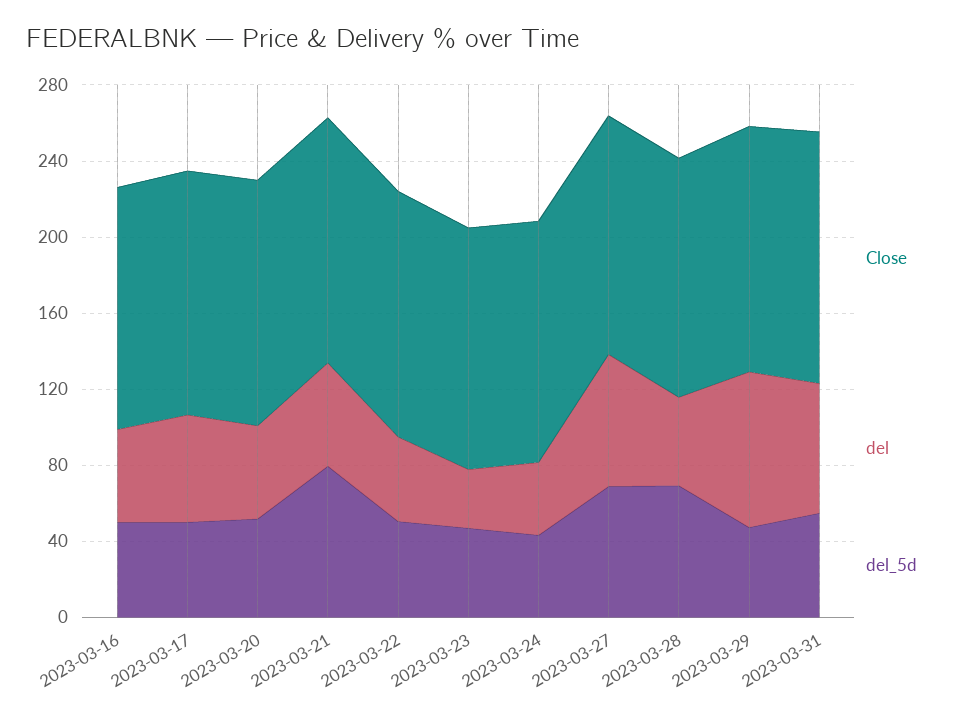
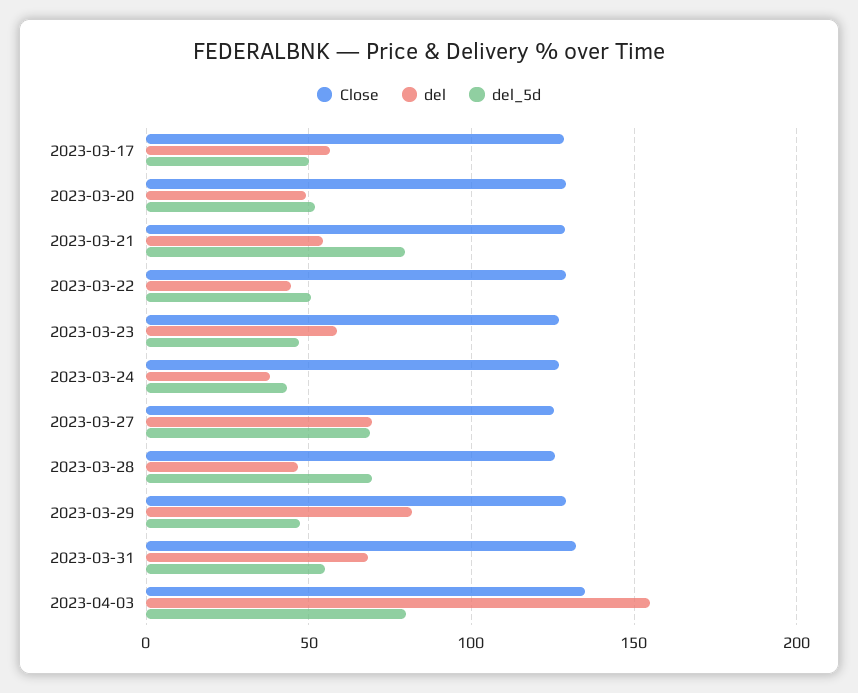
Close, 2023-03-16: 130 -> none
del, 2023-03-16: 50 -> none
del_5d, 2023-03-16: 50 -> none
del, 2023-03-23: 30 -> 60
Close, 2023-04-03: none -> 135
del, 2023-04-03: none -> 155
del_5d, 2023-04-03: none -> 80

